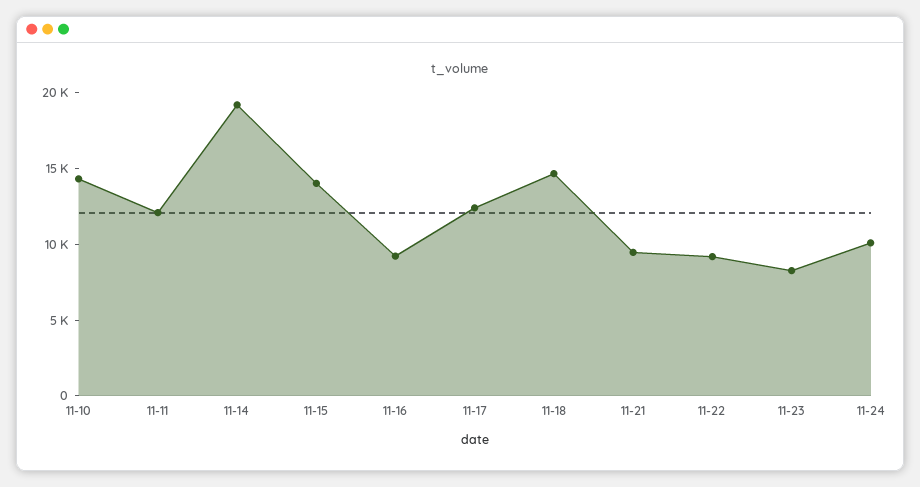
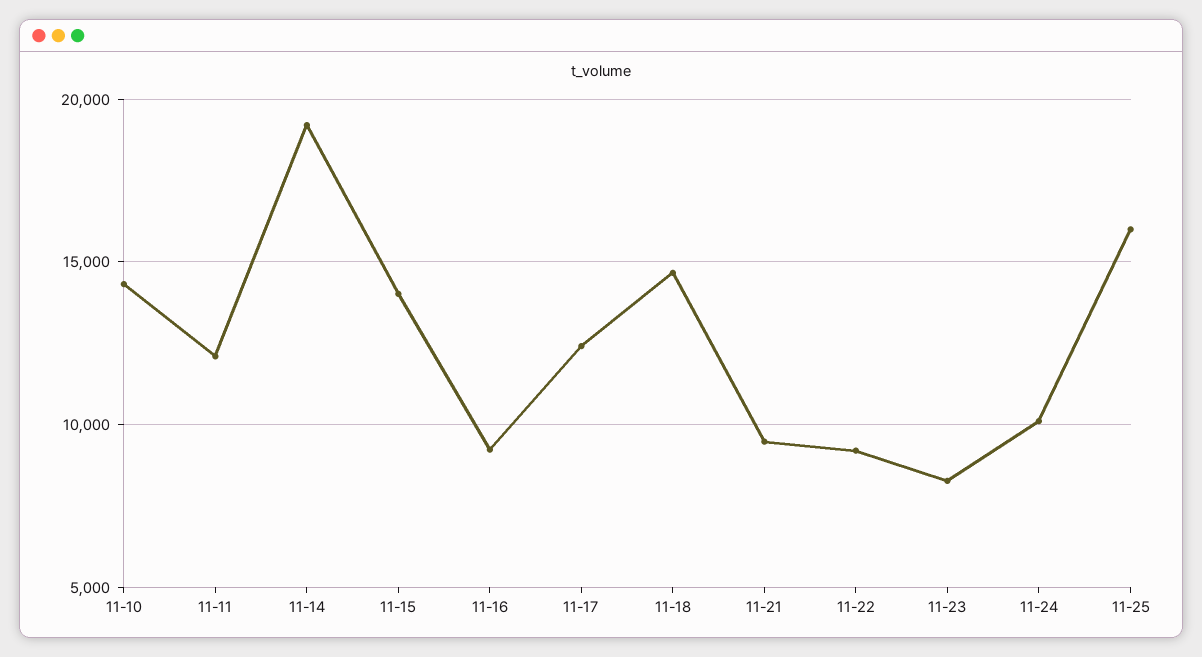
11-25: none -> 16000

